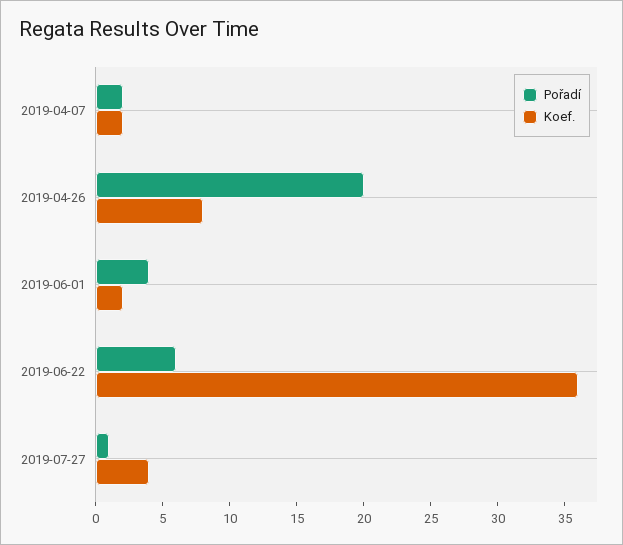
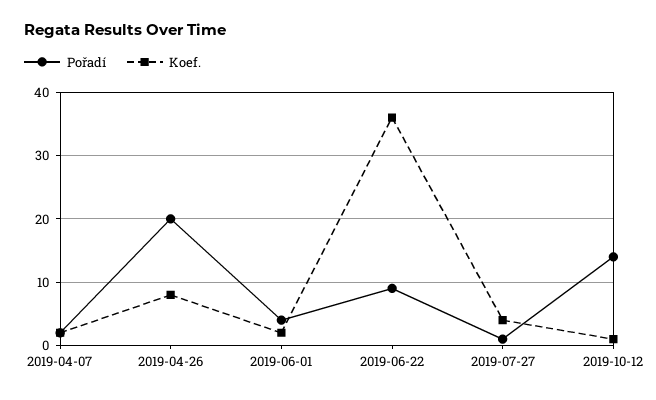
Pořadí, 2019-06-22: 6 -> 9
Pořadí, 2019-10-12: none -> 14
Koef., 2019-10-12: none -> 1

